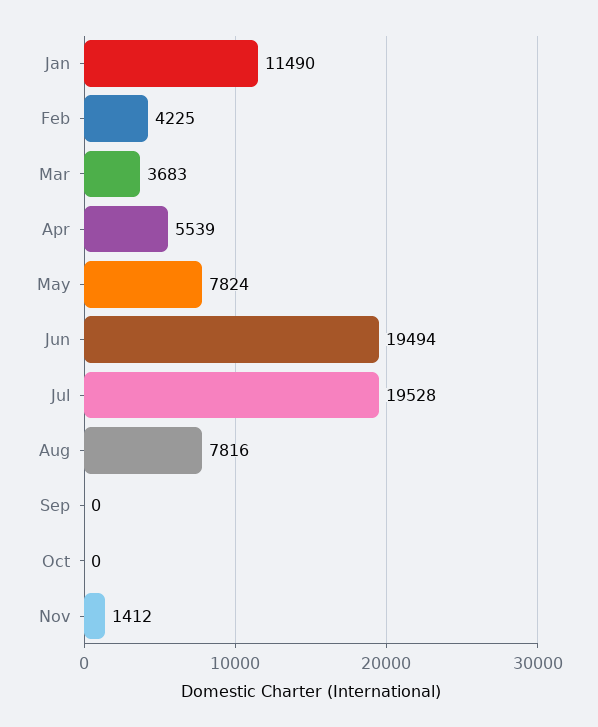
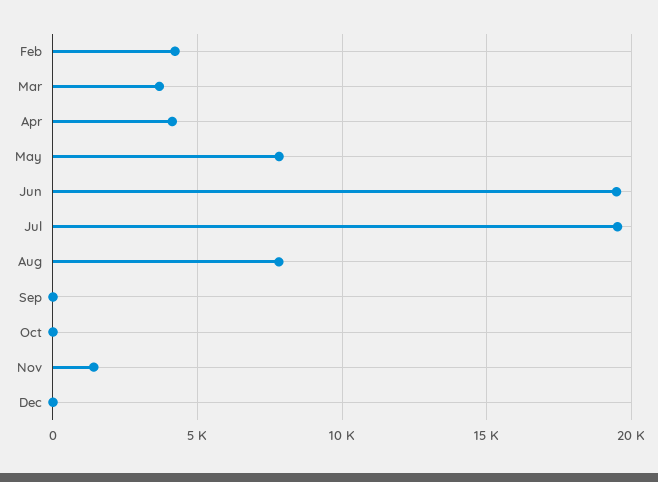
Jan: 11490 -> none
Apr: 5539 -> 4000
Dec: none -> 0

